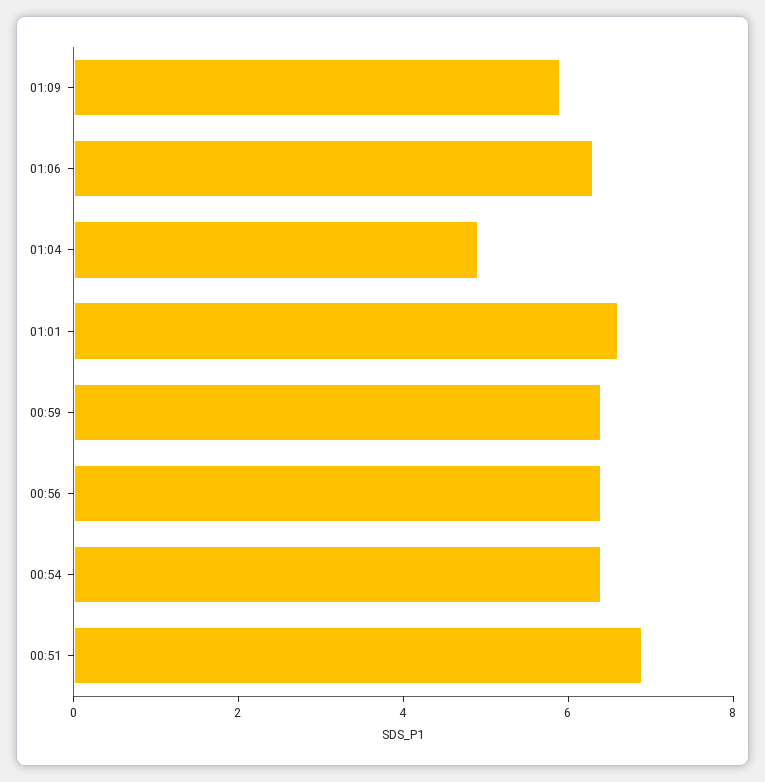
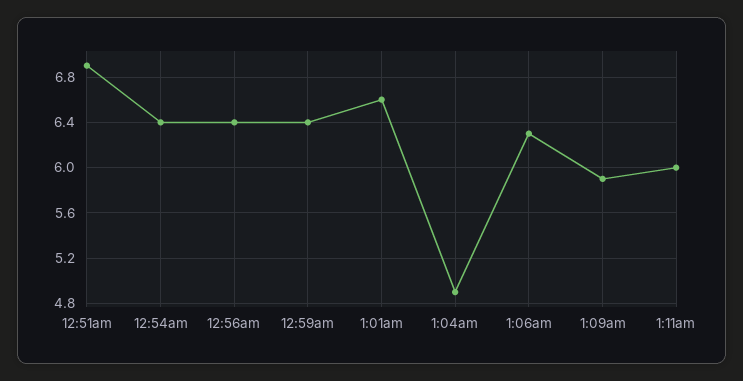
1:11am: none -> 6

